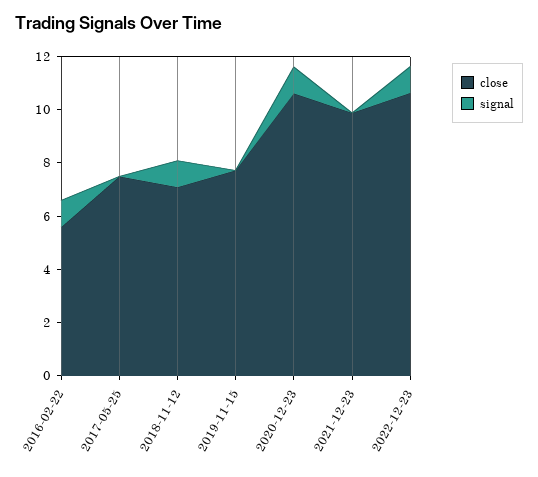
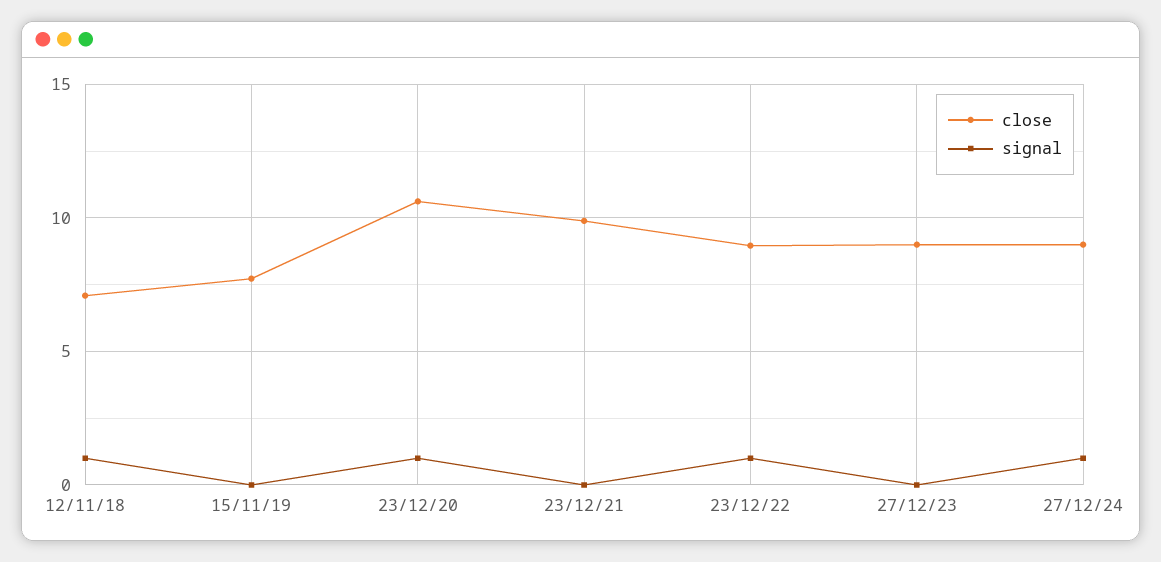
close, 2016-02-22: 5.5 -> none
signal, 2016-02-22: 1 -> none
close, 2017-05-25: 7.5 -> none
signal, 2017-05-25: 0 -> none
close, 2022-12-23: 10.5 -> 9
close, 27/12/23: none -> 9
signal, 27/12/23: none -> 0
close, 27/12/24: none -> 9
signal, 27/12/24: none -> 1

